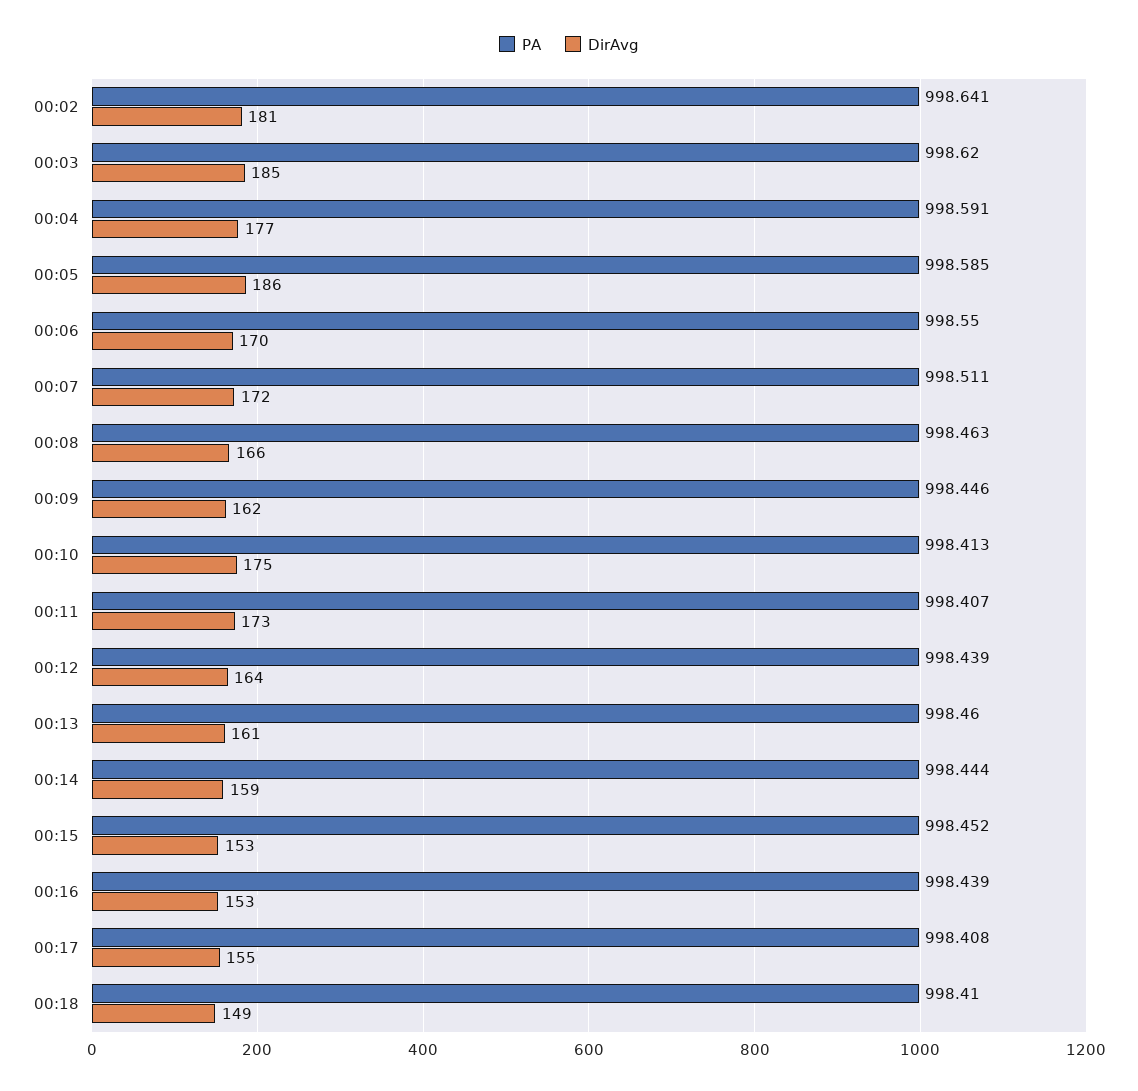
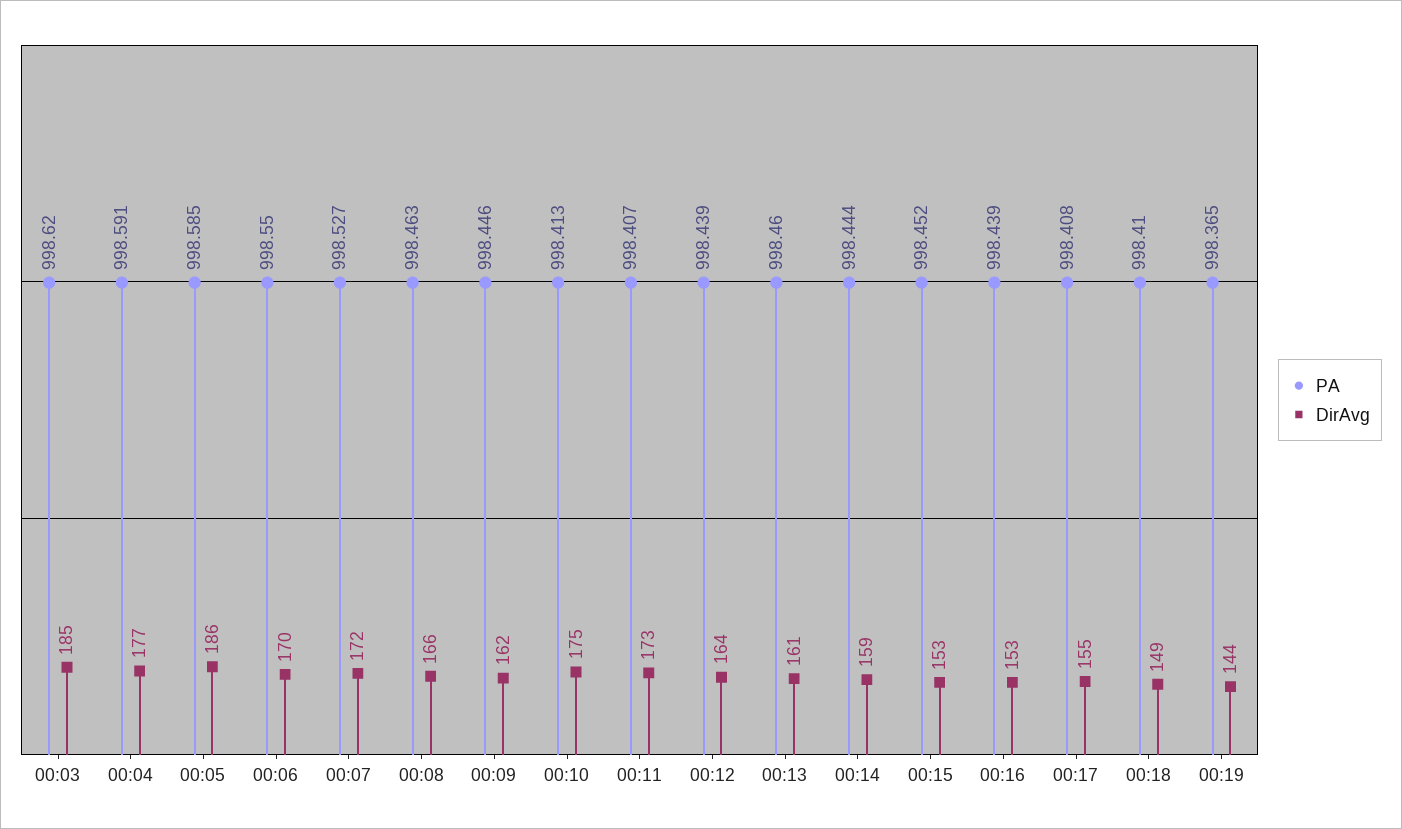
PA, 00:02: 998.641 -> none
DirAvg, 00:02: 181 -> none
PA, 00:07: 998.511 -> 998.527
PA, 00:19: none -> 998.365
DirAvg, 00:19: none -> 144

